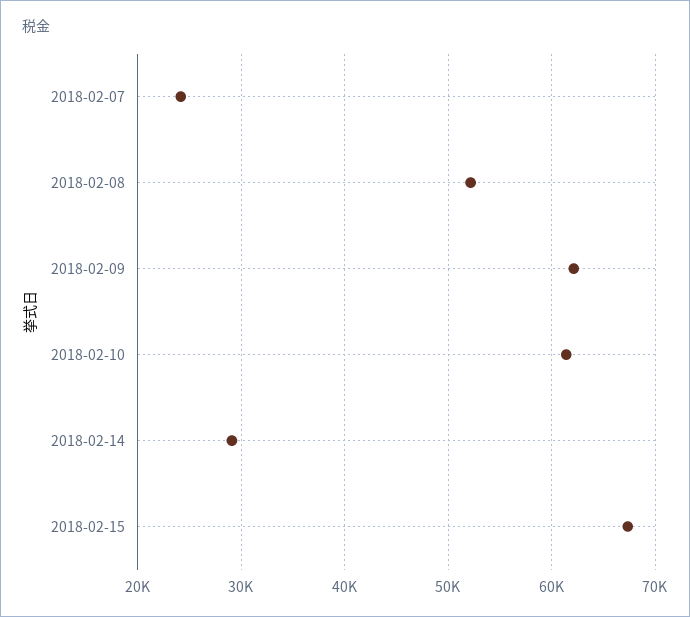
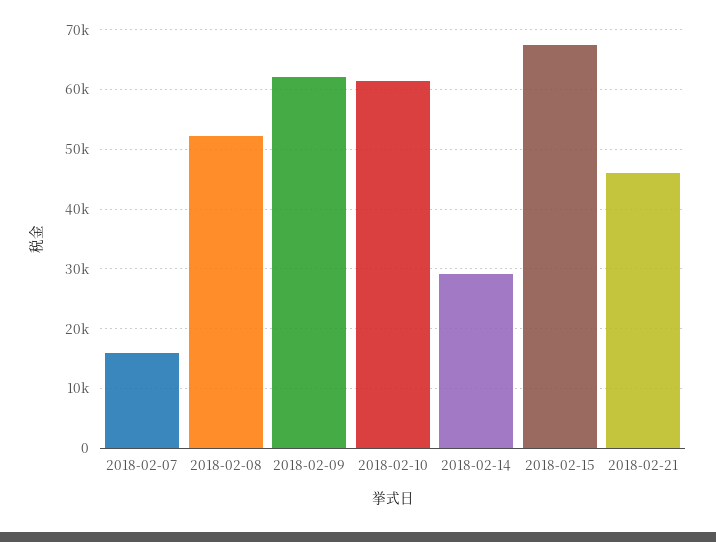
2018-02-07: 24000 -> 16000
2018-02-21: none -> 46000

